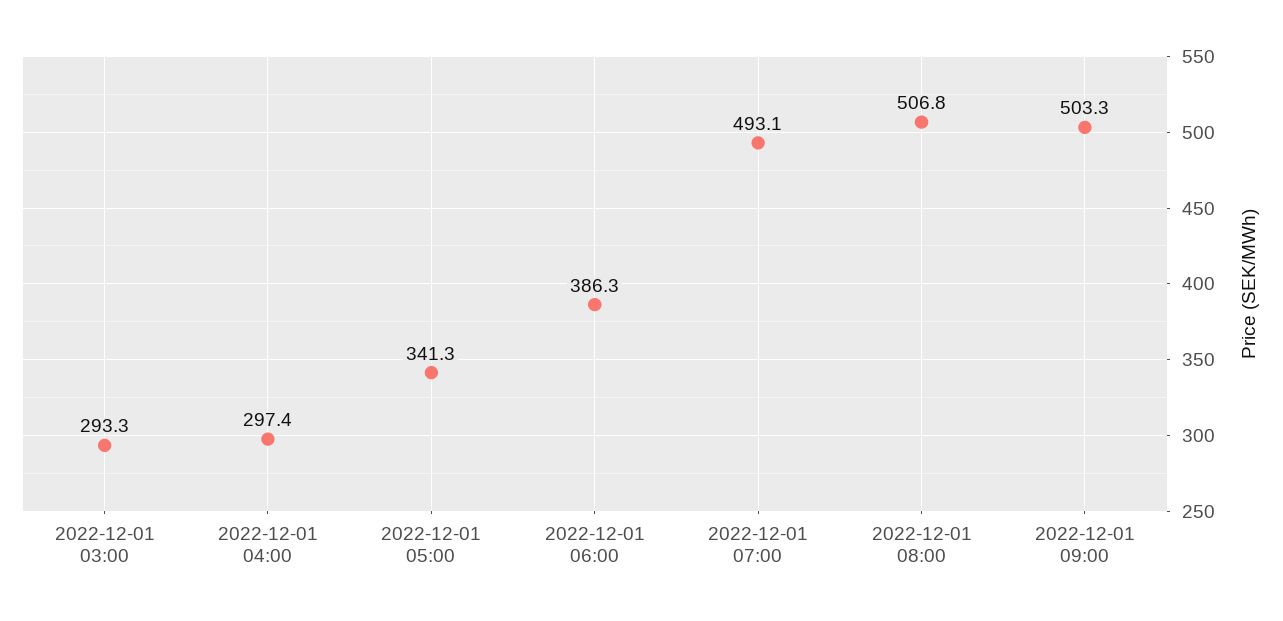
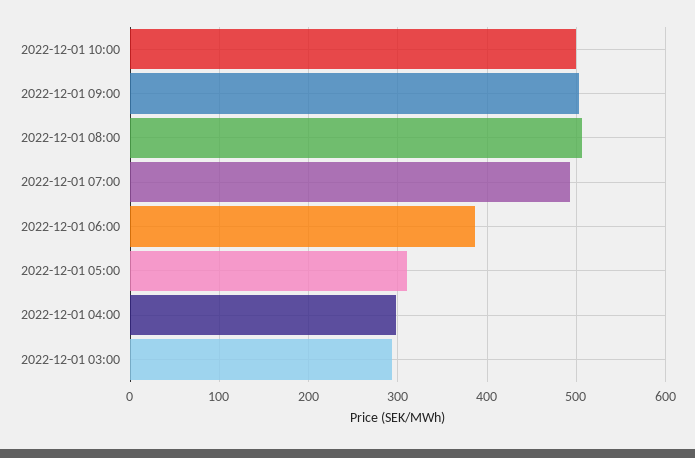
2022-12-01 05:00: 341.3 -> 310
2022-12-01 10:00: none -> 500

